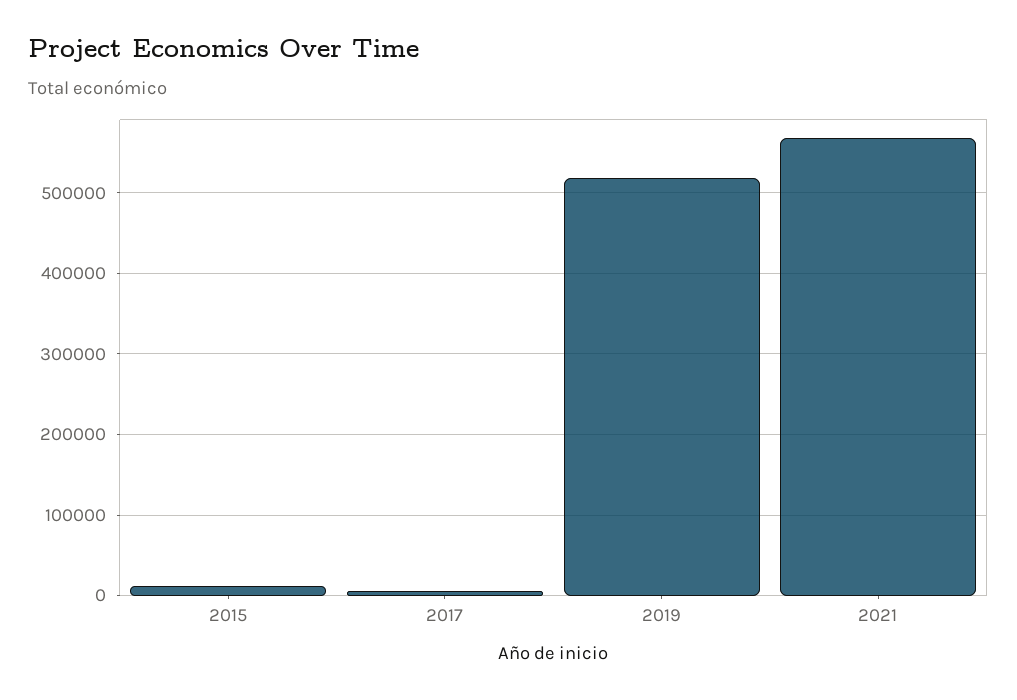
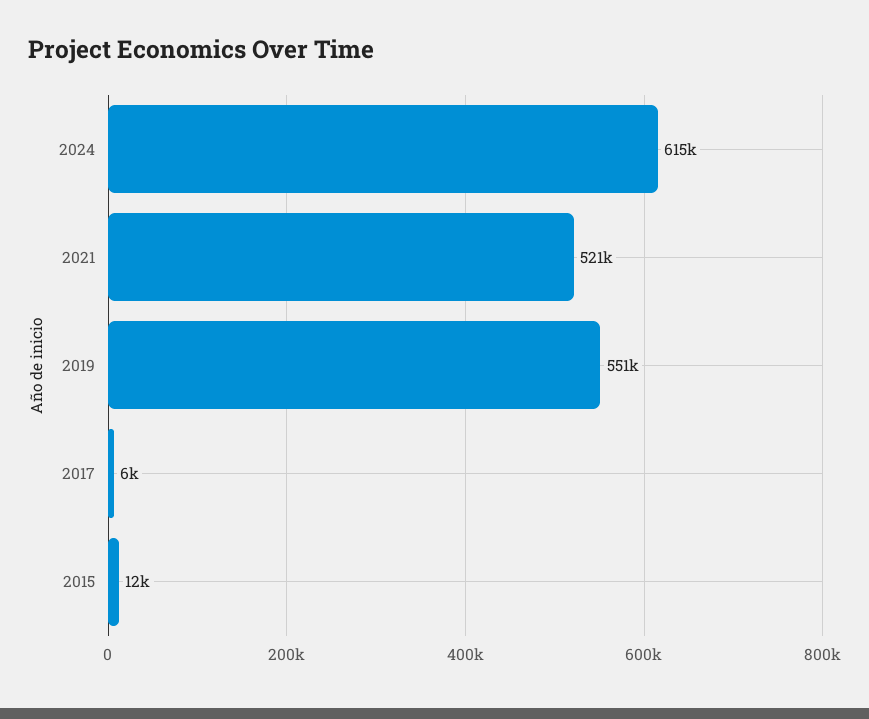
2019: 520000 -> 551000
2021: 570000 -> 521000
2024: none -> 615000

